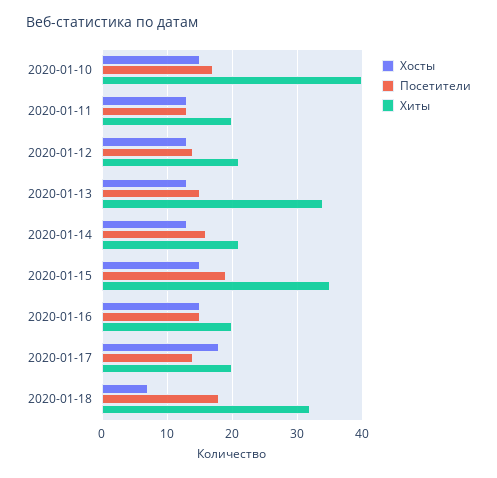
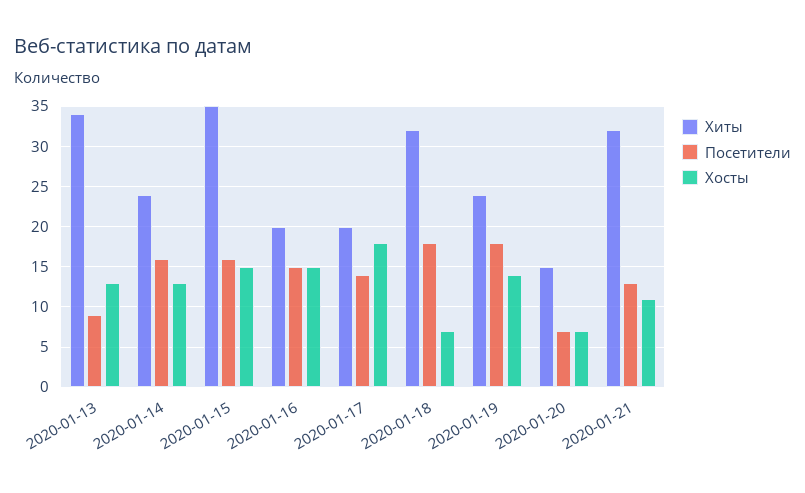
Хосты, 2020-01-10: 15 -> none
Посетители, 2020-01-10: 17 -> none
Хиты, 2020-01-10: 40 -> none
Хосты, 2020-01-11: 13 -> none
Посетители, 2020-01-11: 13 -> none
Хиты, 2020-01-11: 20 -> none
Хосты, 2020-01-12: 13 -> none
Посетители, 2020-01-12: 14 -> none
Хиты, 2020-01-12: 21 -> none
Посетители, 2020-01-13: 15 -> 9
Хиты, 2020-01-14: 21 -> 24
Посетители, 2020-01-15: 19 -> 16
Хиты, 2020-01-19: none -> 24
Посетители, 2020-01-19: none -> 18
Хосты, 2020-01-19: none -> 14
Хиты, 2020-01-20: none -> 15
Посетители, 2020-01-20: none -> 7
Хосты, 2020-01-20: none -> 7
Хиты, 2020-01-21: none -> 32
Посетители, 2020-01-21: none -> 13
Хосты, 2020-01-21: none -> 11

